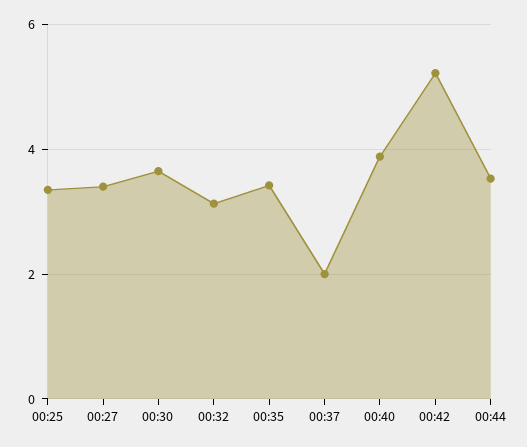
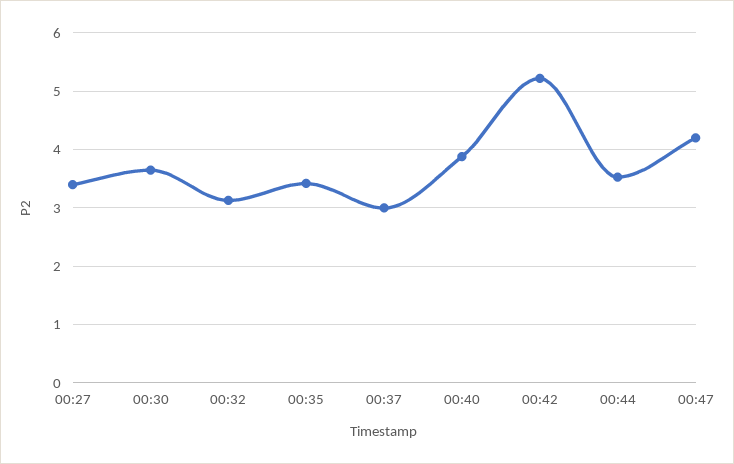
00:25: 3.4 -> none
00:37: 2 -> 3
00:47: none -> 4.2

